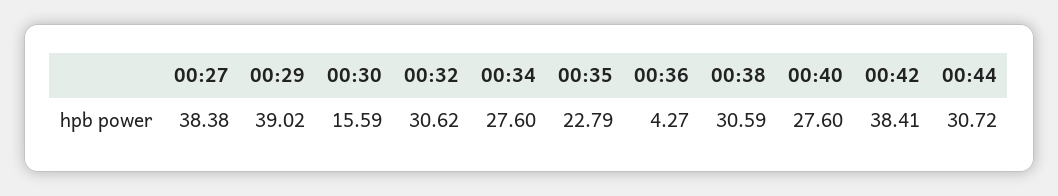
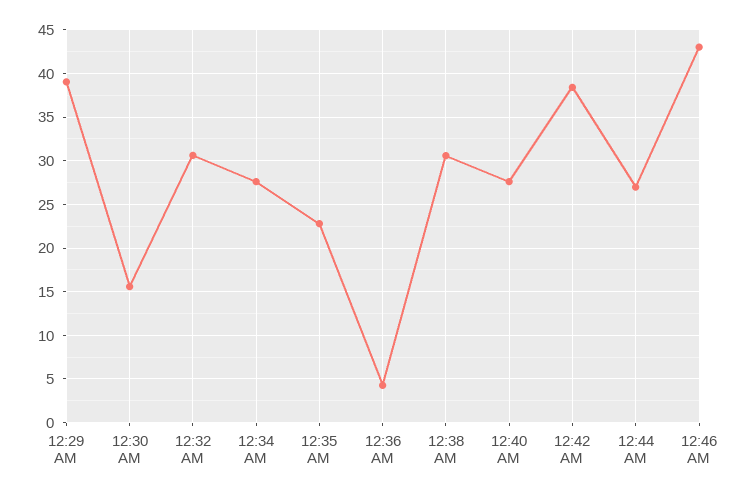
00:27: 38.38 -> none
00:44: 30.72 -> 27
12:46 AM: none -> 43

